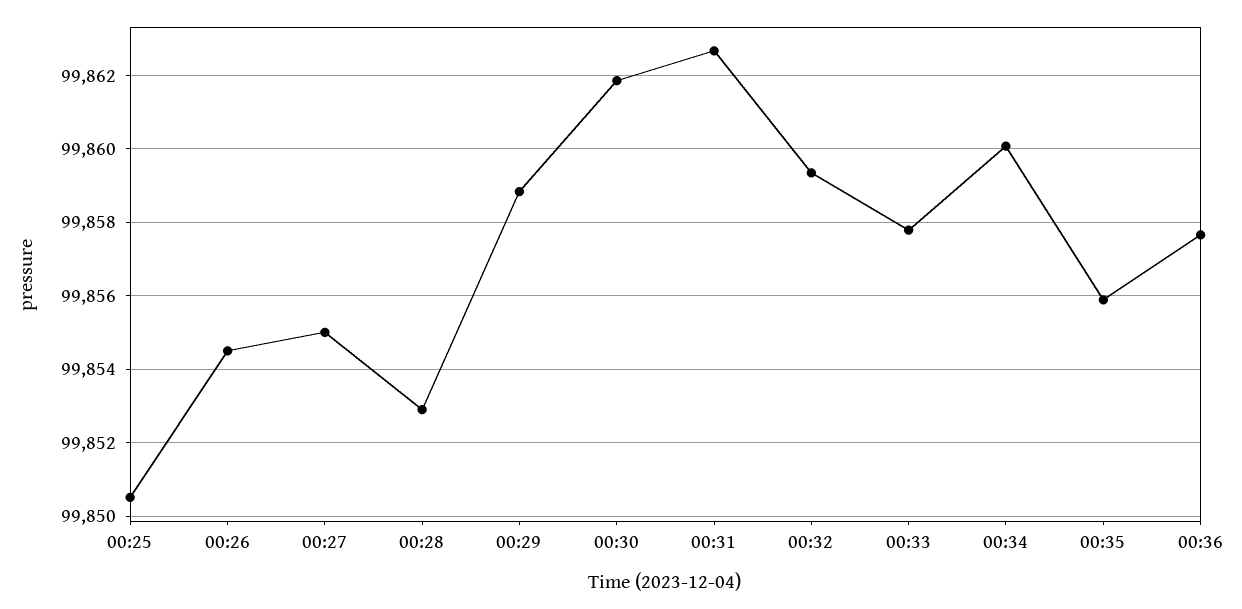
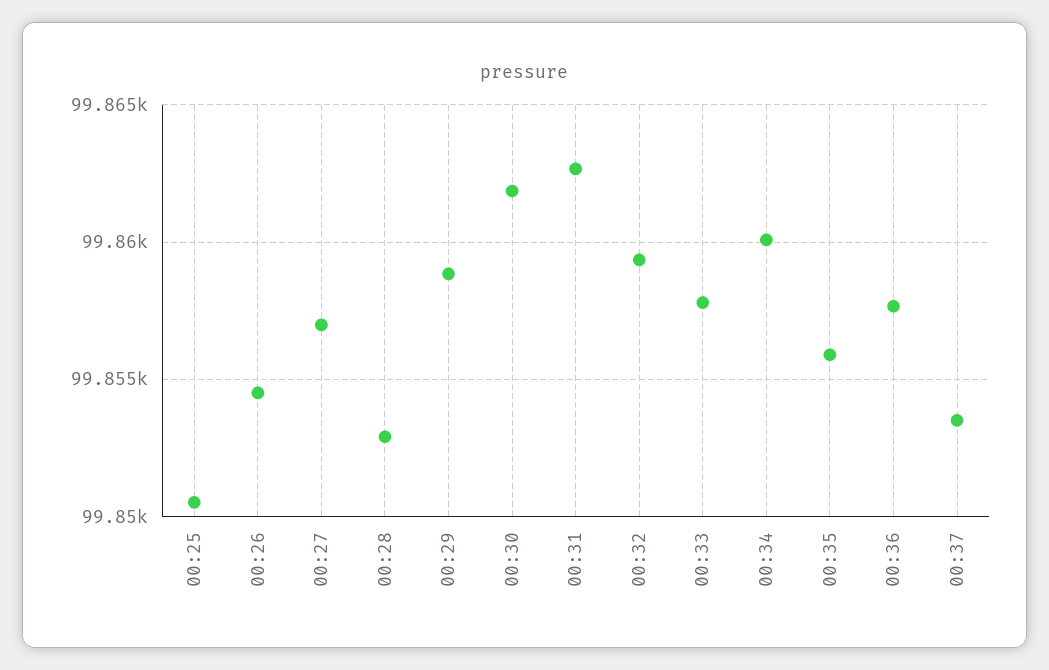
00:27: 99855 -> 99857
00:37: none -> 99853.5

